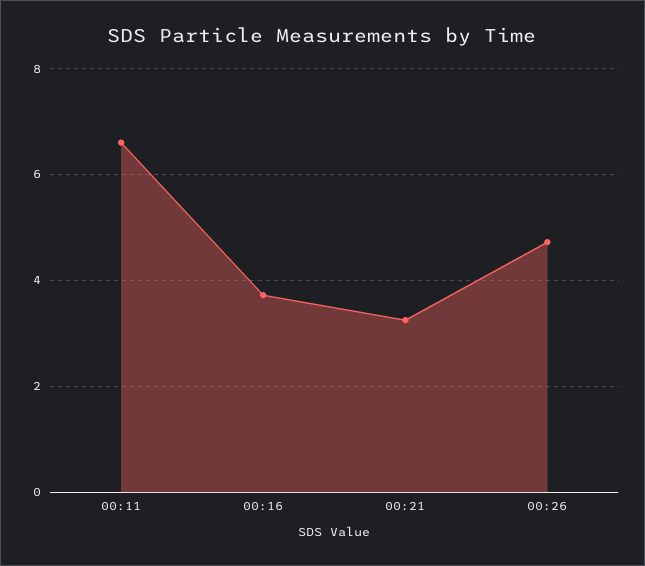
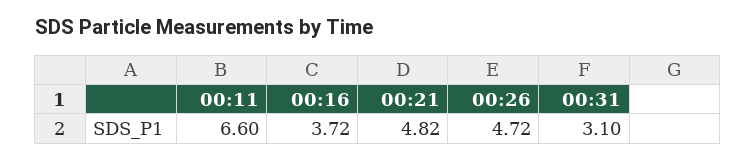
00:21: 3.2 -> 4.82
00:31: none -> 3.1

